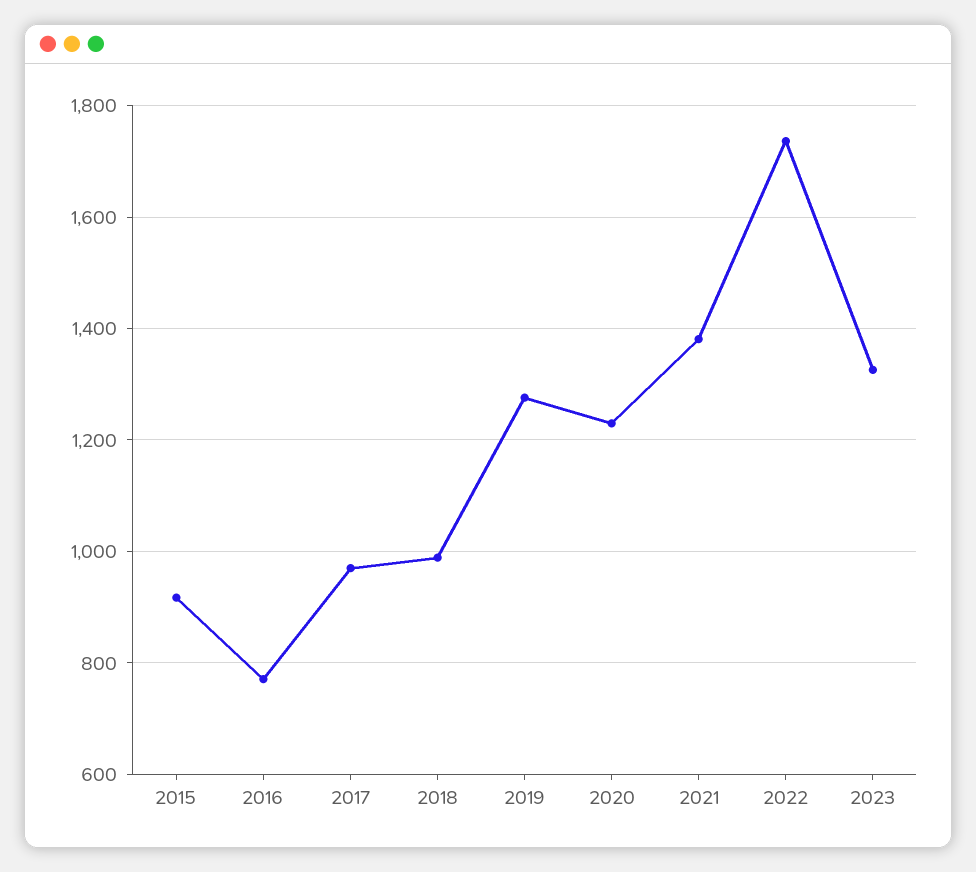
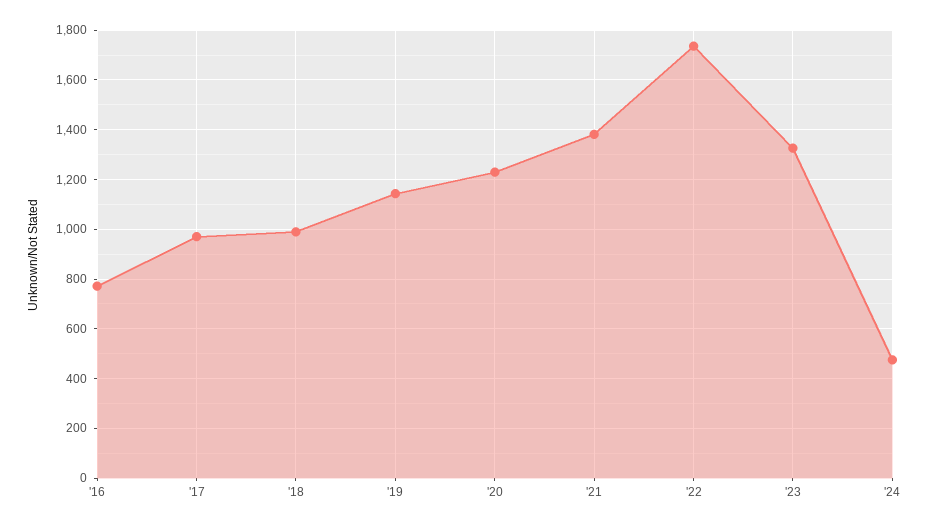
2015: 920 -> none
2019: 1280 -> 1150
'24: none -> 475

